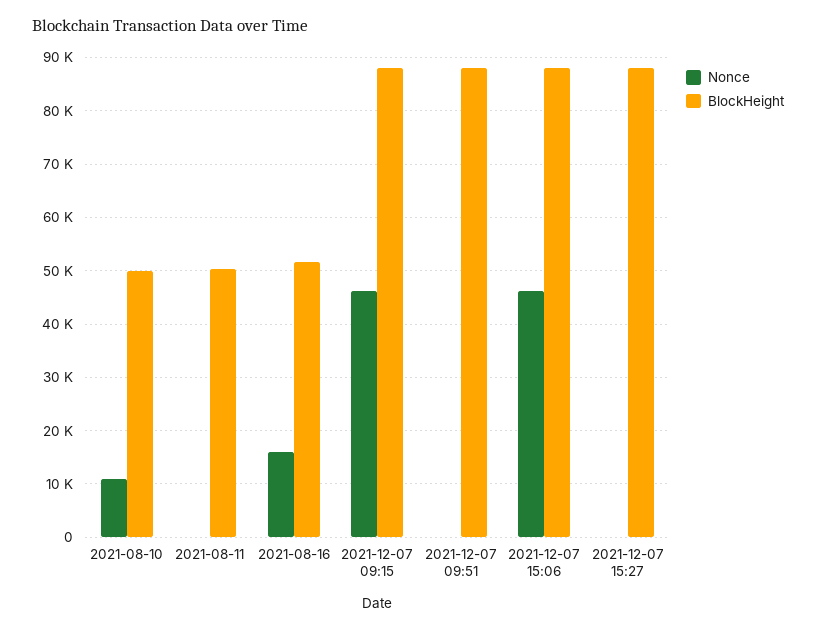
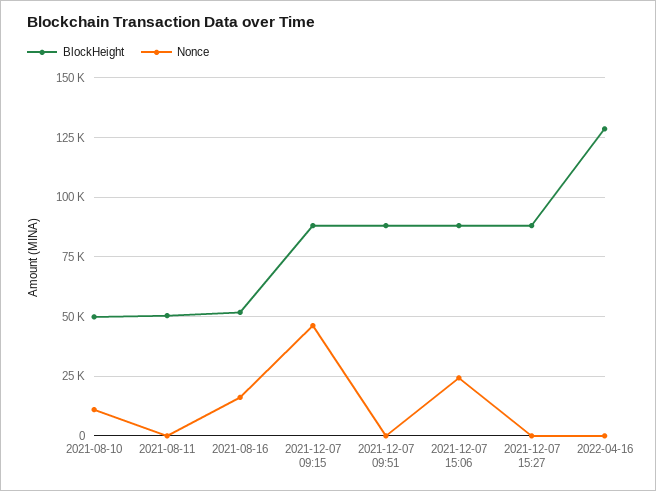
Nonce, 2021-12-07 15:06: 46000 -> 25000
BlockHeight, 2022-04-16: none -> 130000
Nonce, 2022-04-16: none -> 0

